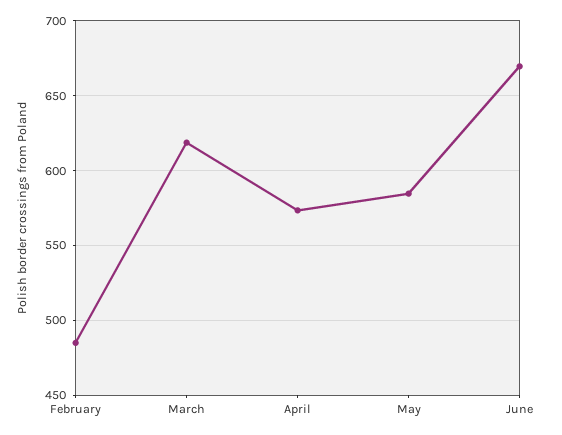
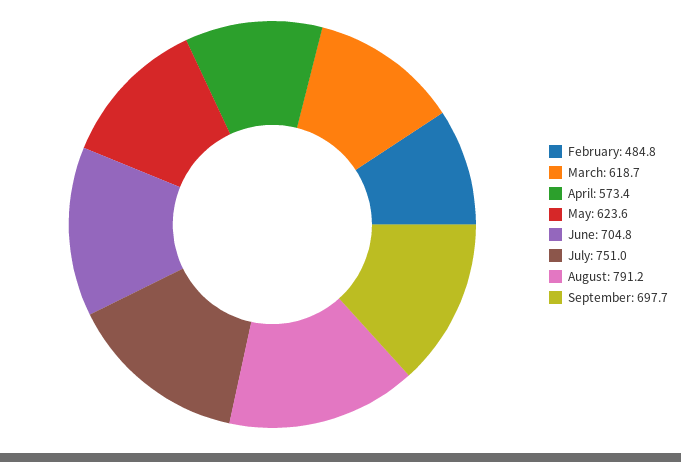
May: 585 -> 623.6
June: 670 -> 704.8
July: none -> 751
August: none -> 791.2
September: none -> 697.7

